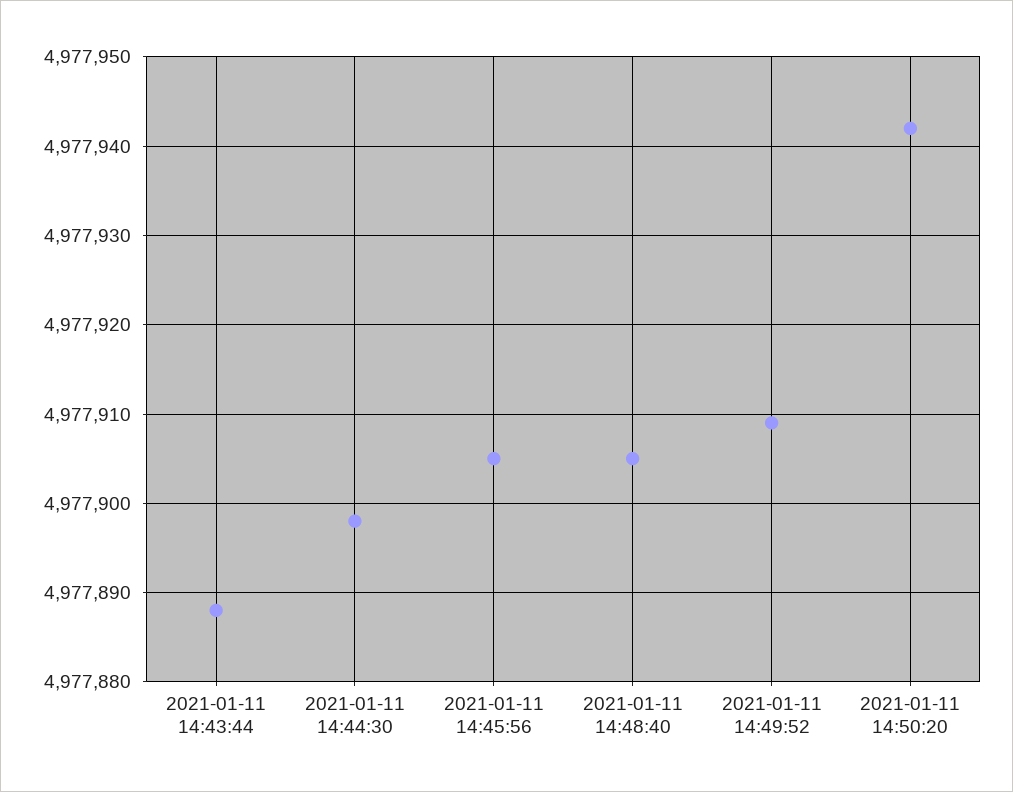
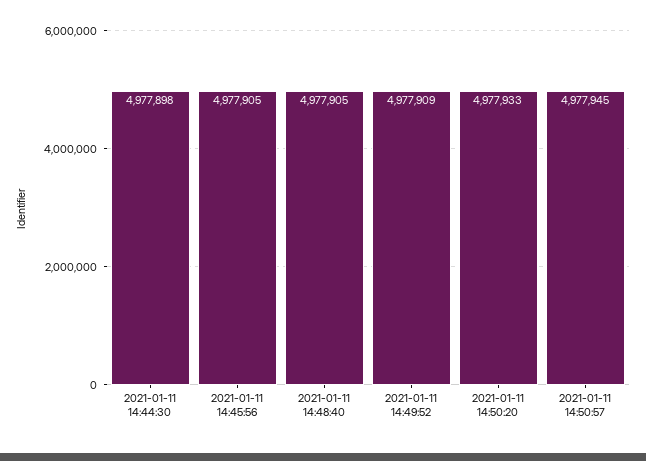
2021-01-11 14:43:44: 4977888 -> none
2021-01-11 14:50:20: 4977942 -> 4977933
2021-01-11 14:50:57: none -> 4977945

